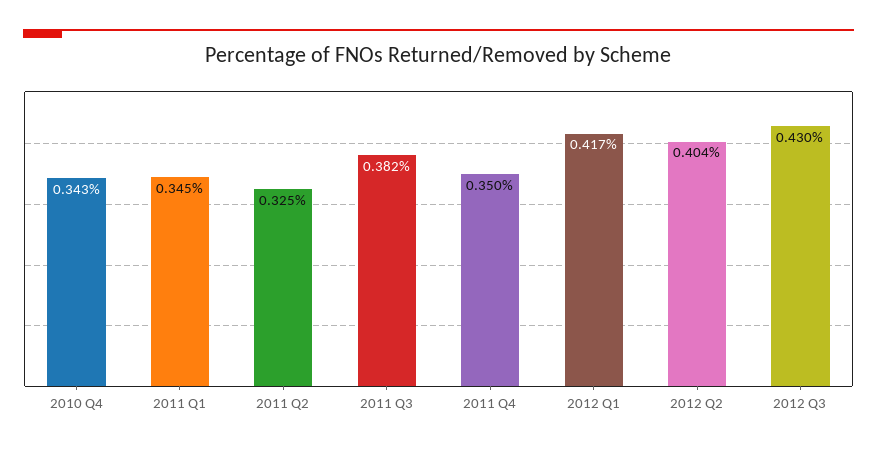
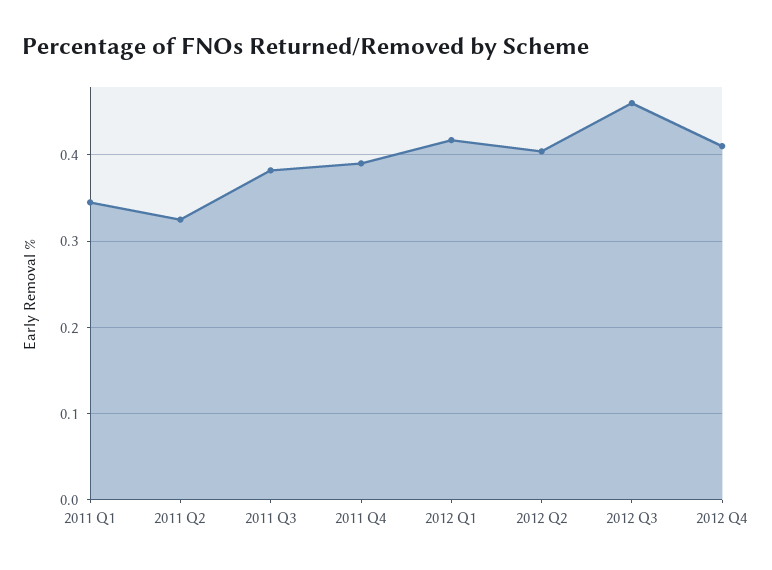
2010 Q4: 0.343 -> none
2011 Q4: 0.35 -> 0.39
2012 Q3: 0.43 -> 0.46
2012 Q4: none -> 0.41

